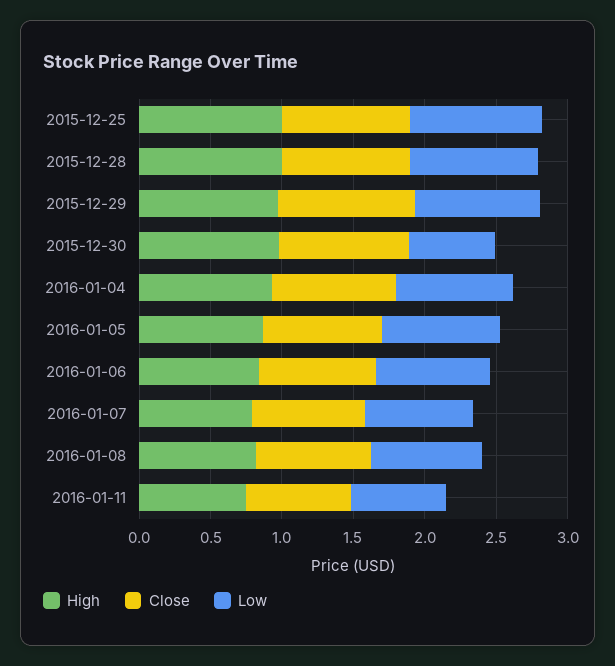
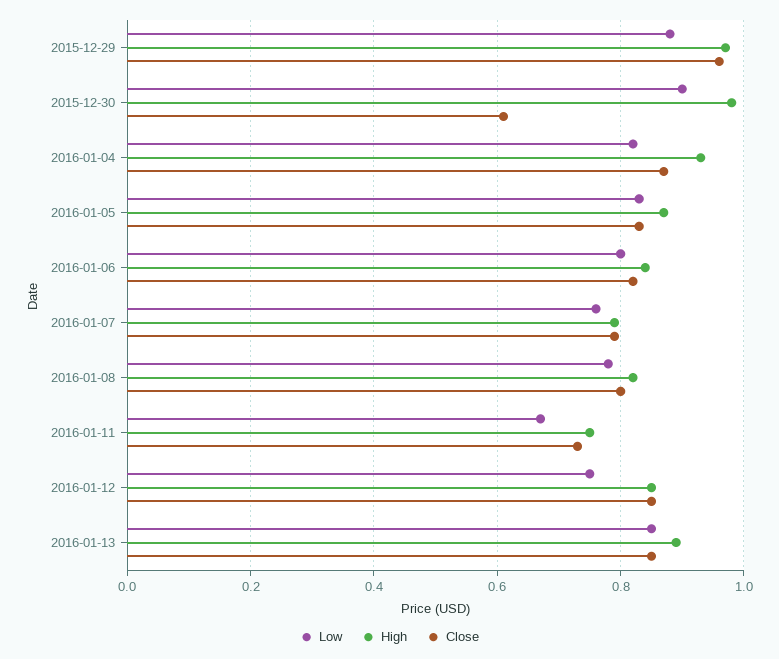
High, 2015-12-25: 1 -> none
Close, 2015-12-25: 0.9 -> none
Low, 2015-12-25: 0.9 -> none
High, 2015-12-28: 1 -> none
Close, 2015-12-28: 0.9 -> none
Low, 2015-12-28: 0.9 -> none
Close, 2015-12-30: 0.9 -> 0.6
Low, 2015-12-30: 0.6 -> 0.9
Low, 2016-01-12: none -> 0.75
High, 2016-01-12: none -> 0.85
Close, 2016-01-12: none -> 0.85
Low, 2016-01-13: none -> 0.85
High, 2016-01-13: none -> 0.9
Close, 2016-01-13: none -> 0.85

